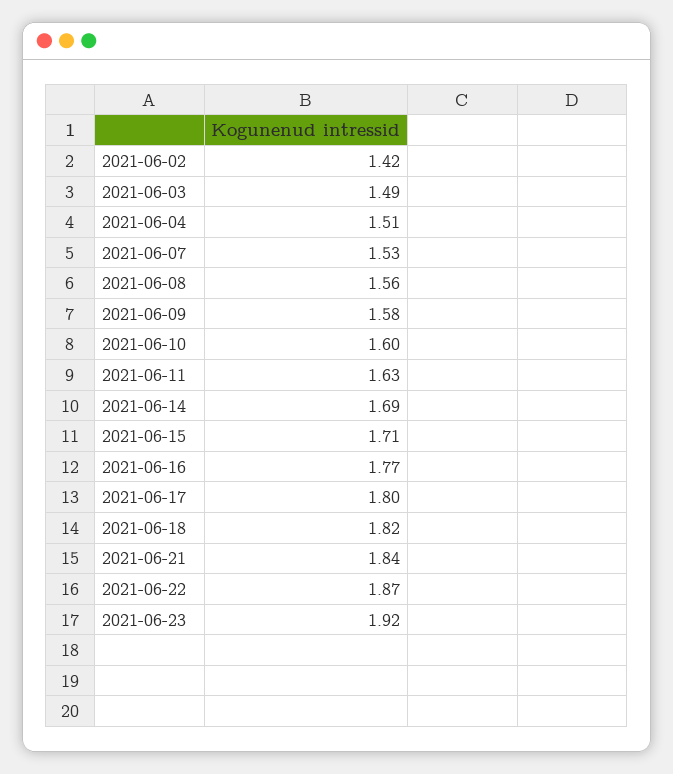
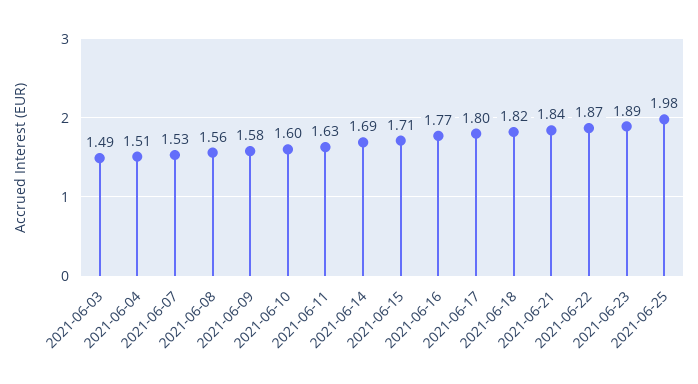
2021-06-02: 1.42 -> none
2021-06-23: 1.92 -> 1.89
2021-06-25: none -> 1.98

